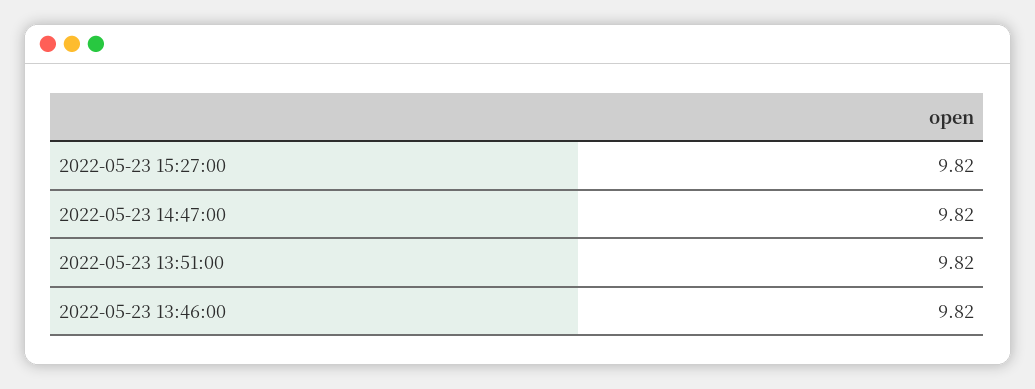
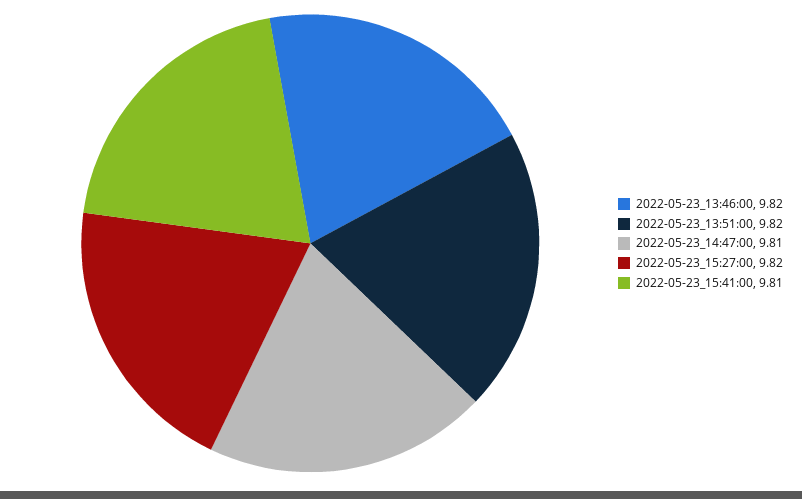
2022-05-23 14:47:00: 9.82 -> 9.81
2022-05-23_15:41:00: none -> 9.81

